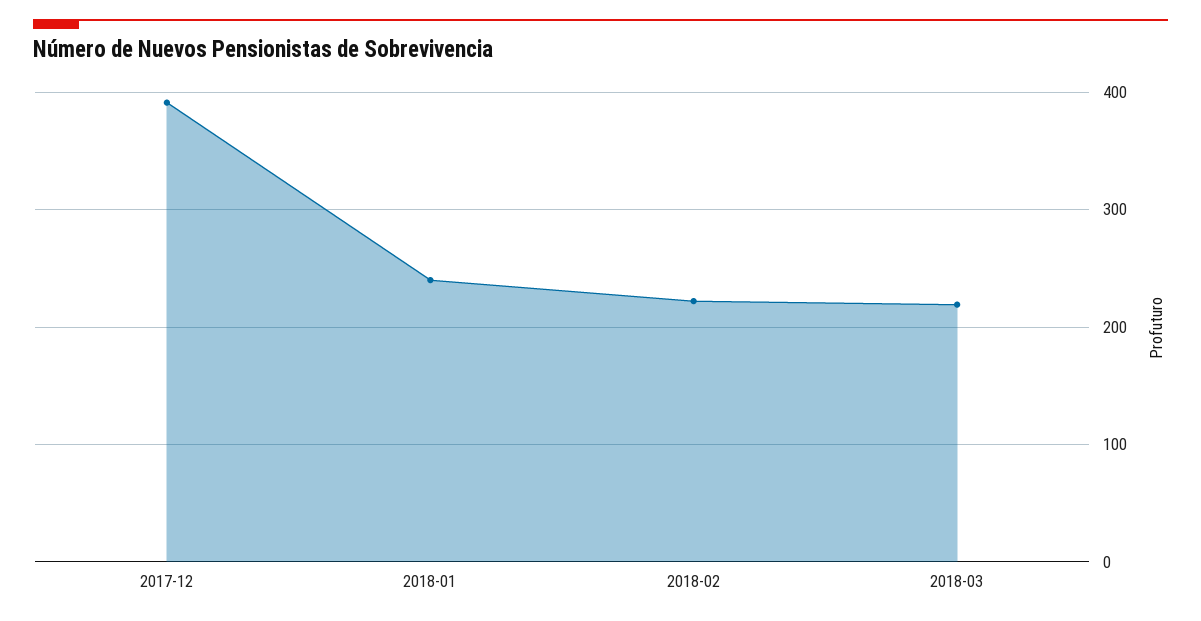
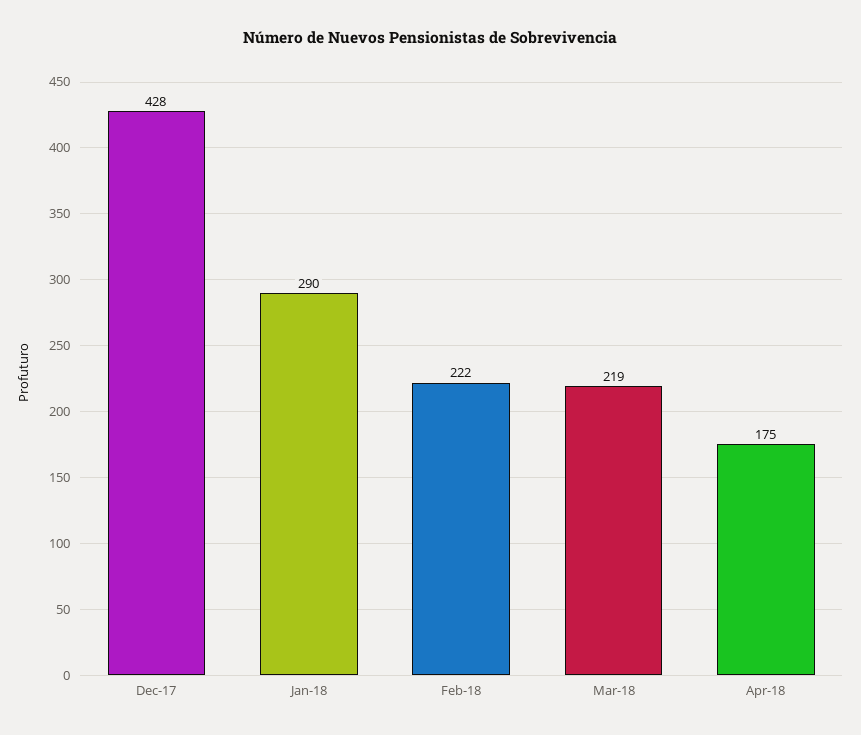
2017-12: 390 -> 428
2018-01: 240 -> 290
Apr-18: none -> 175

